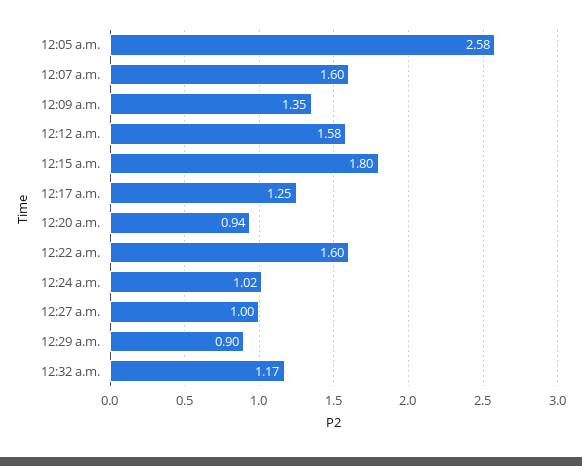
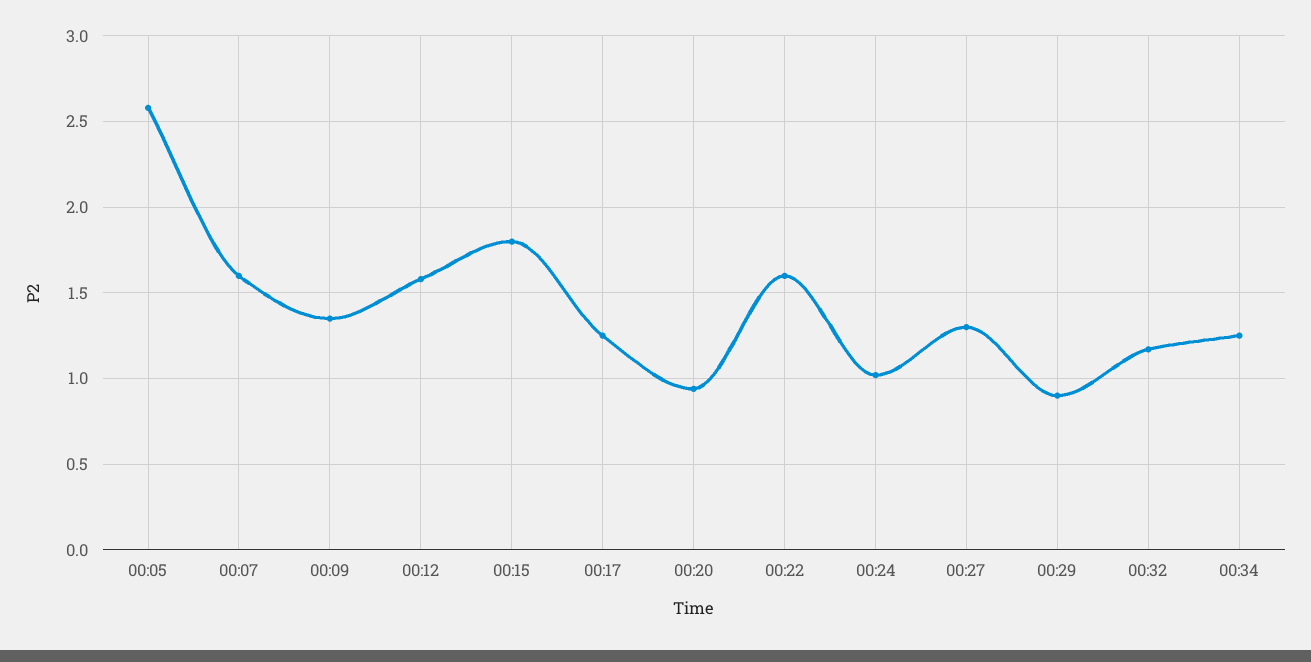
12:27 a.m.: 1 -> 1.3
00:34: none -> 1.25

